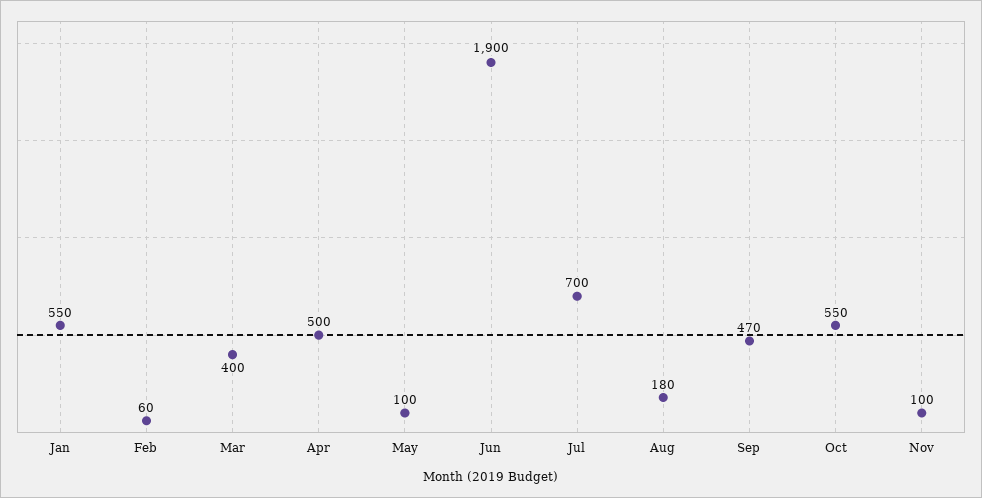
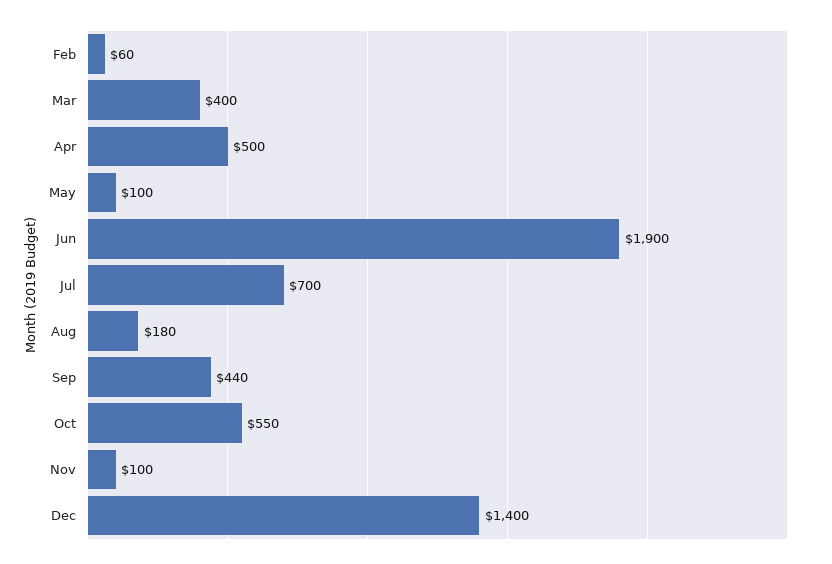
Jan: 550 -> none
Sep: 470 -> 440
Dec: none -> 1400

